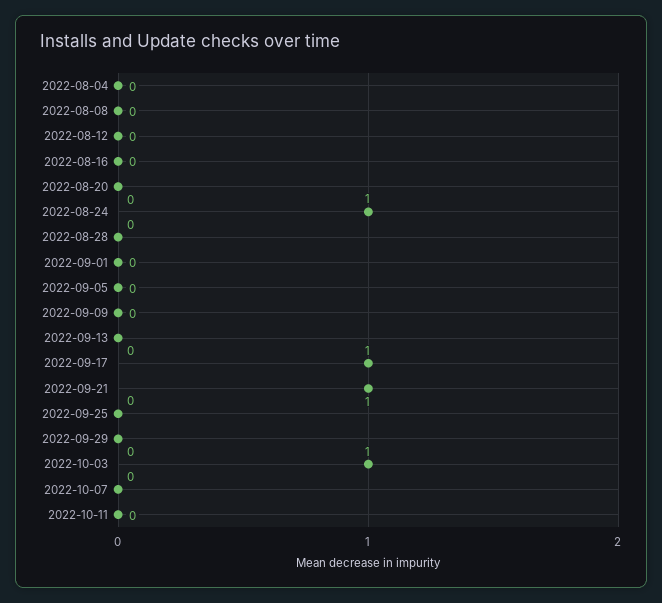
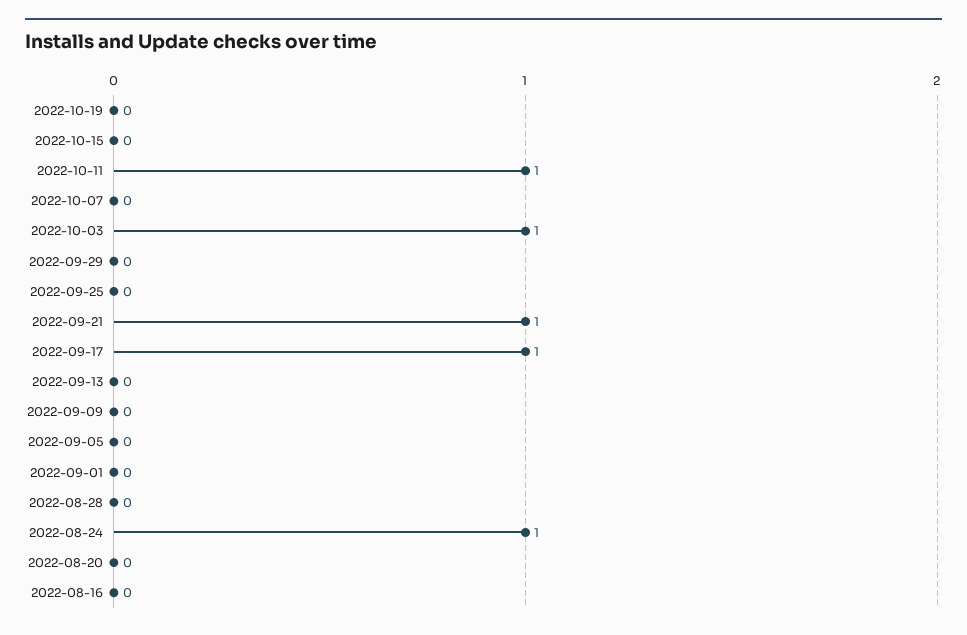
2022-08-04: 0 -> none
2022-08-08: 0 -> none
2022-08-12: 0 -> none
2022-10-11: 0 -> 1
2022-10-19: none -> 0
2022-10-15: none -> 0

